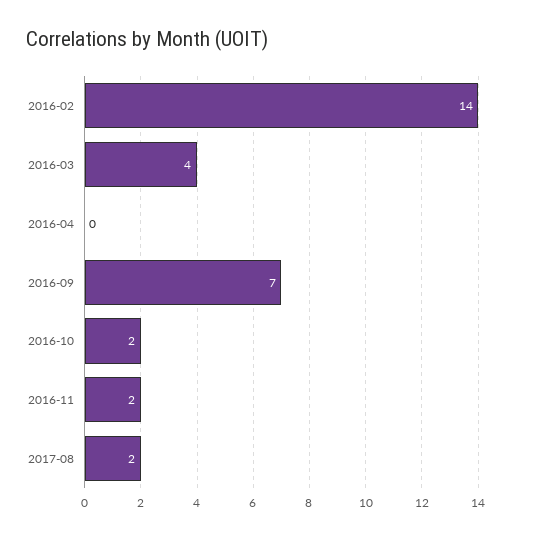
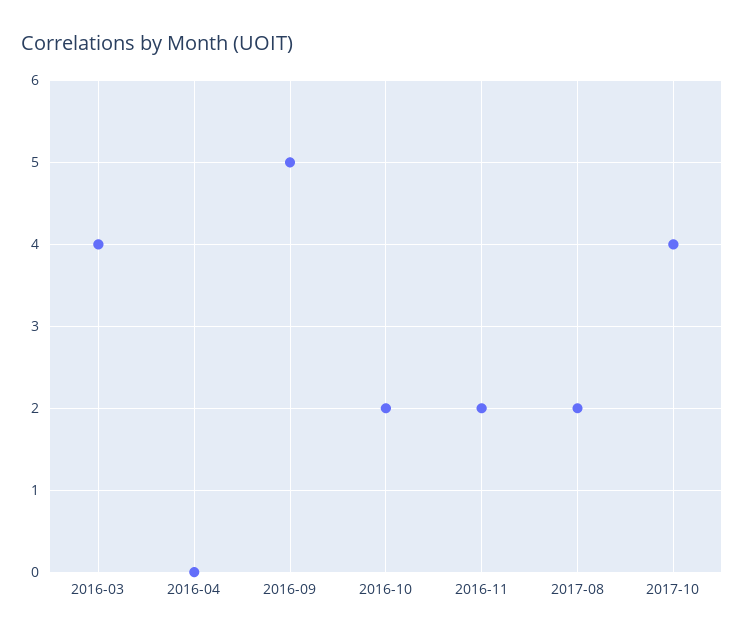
2016-02: 14 -> none
2016-09: 7 -> 5
2017-10: none -> 4

